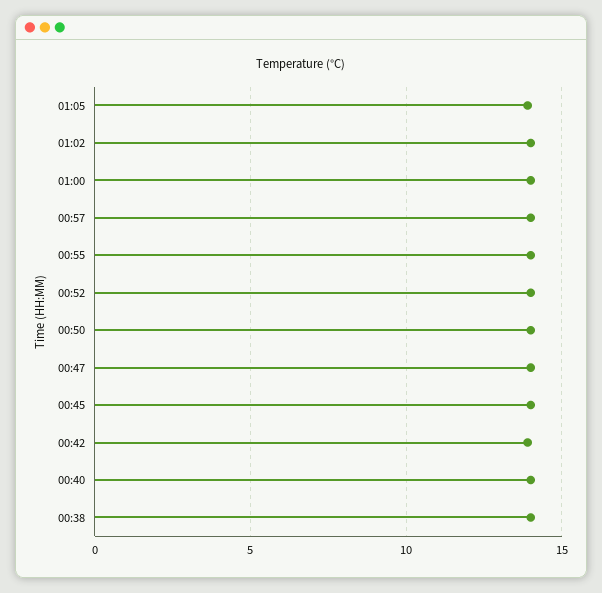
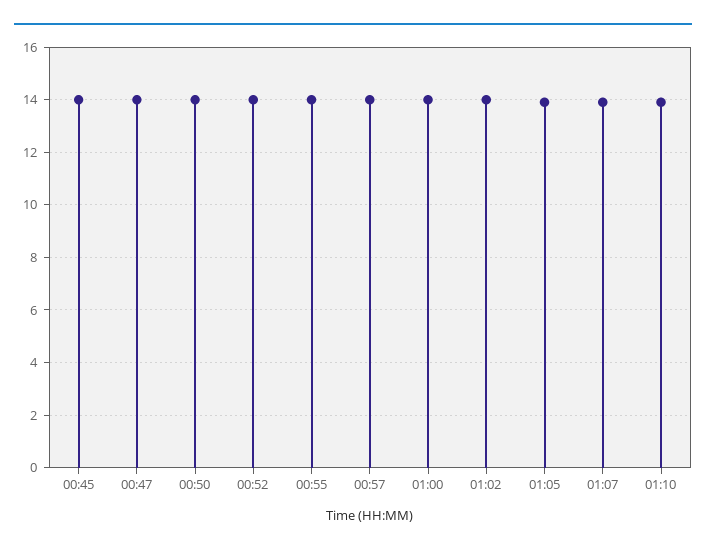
00:42: 14 -> none
00:40: 14 -> none
00:38: 14 -> none
01:07: none -> 14
01:10: none -> 14

